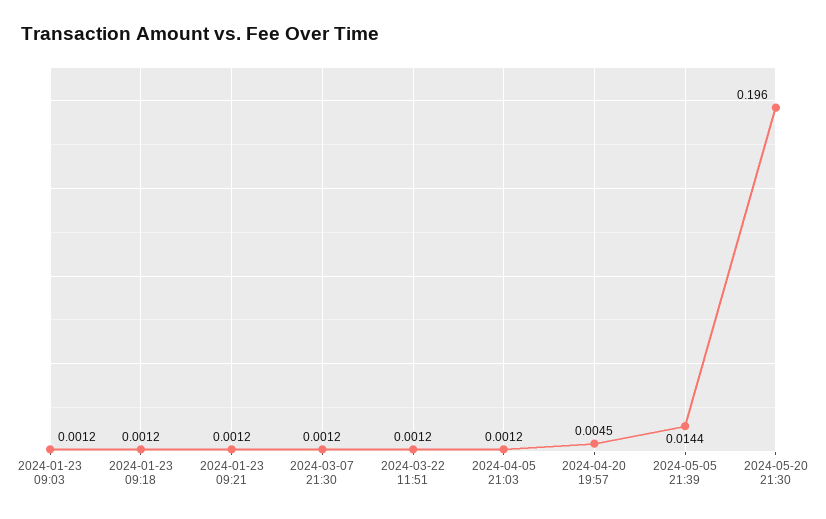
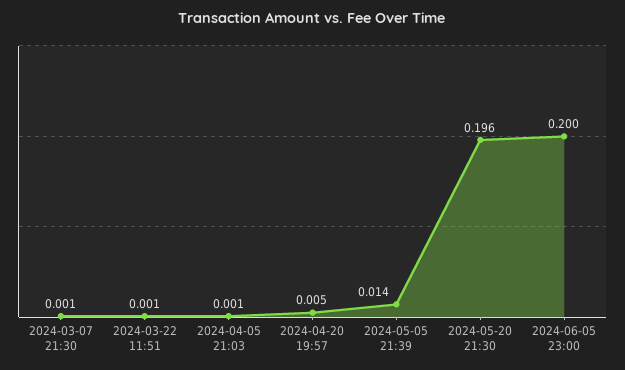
2024-01-23 09:03: 0.0012 -> none
2024-01-23 09:18: 0.0012 -> none
2024-01-23 09:21: 0.0012 -> none
2024-06-05 23:00: none -> 0.2

